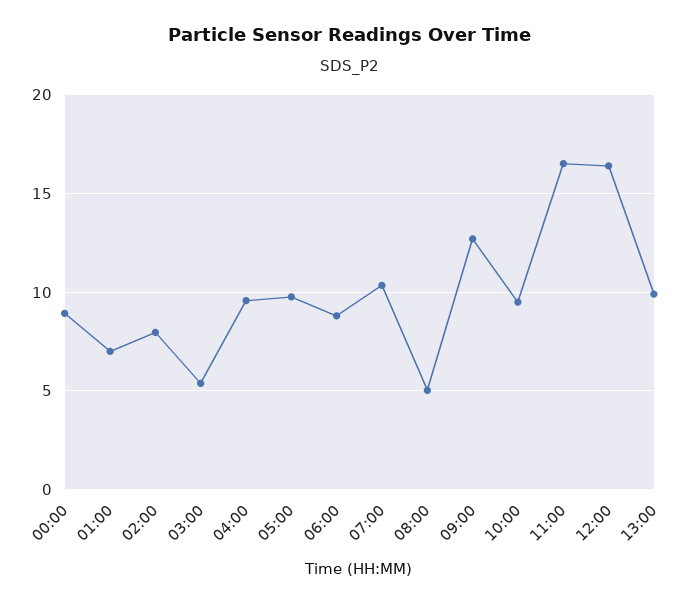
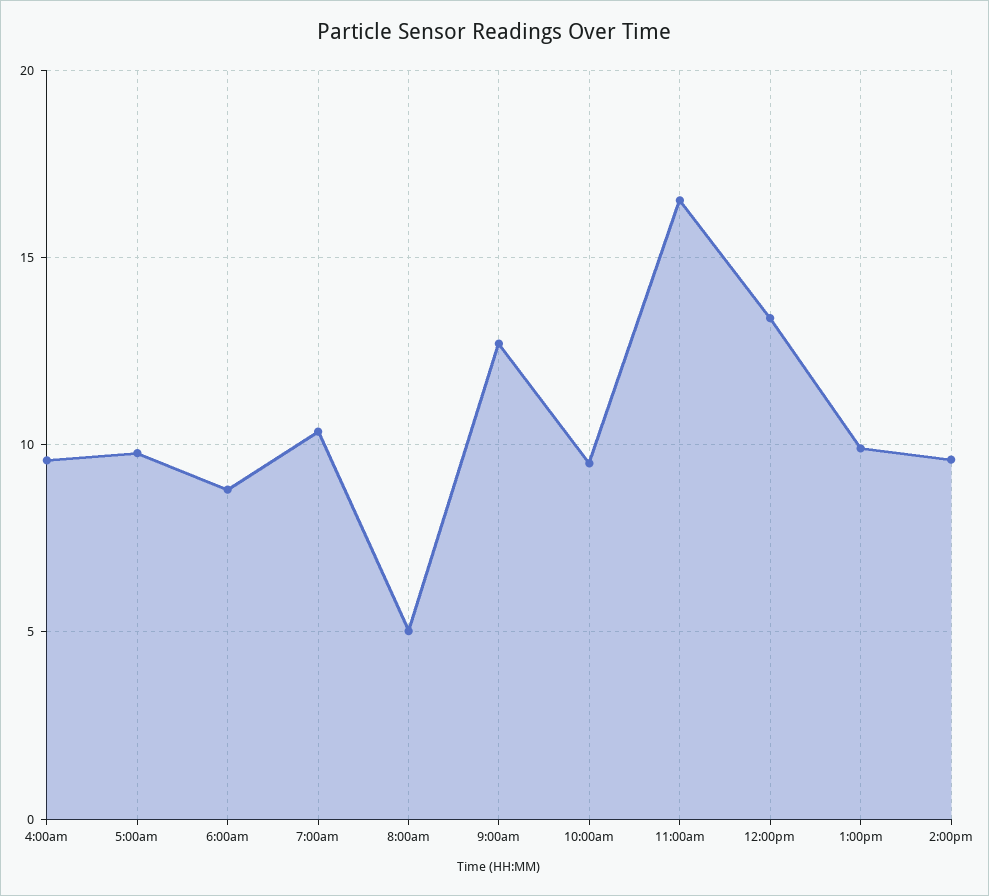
00:00: 9 -> none
01:00: 7 -> none
02:00: 8 -> none
03:00: 5.5 -> none
12:00: 16.5 -> 13.5
2:00pm: none -> 9.5

